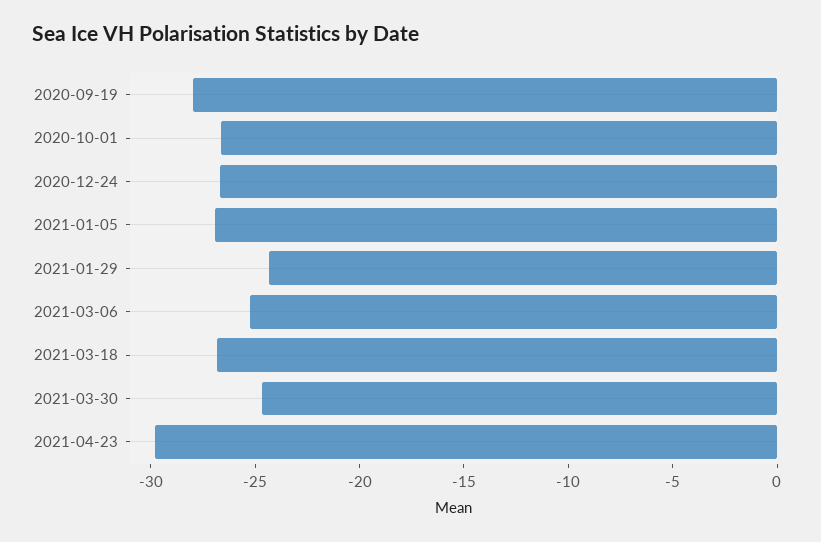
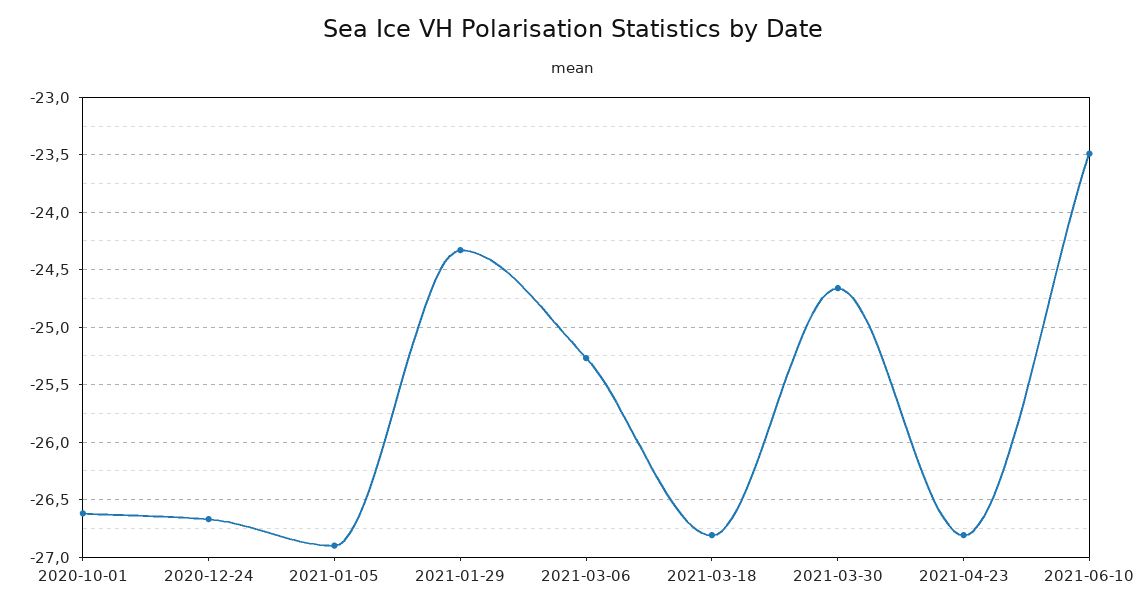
2020-09-19: -28 -> none
2021-04-23: -30 -> -26.8
2021-06-10: none -> -23.5

